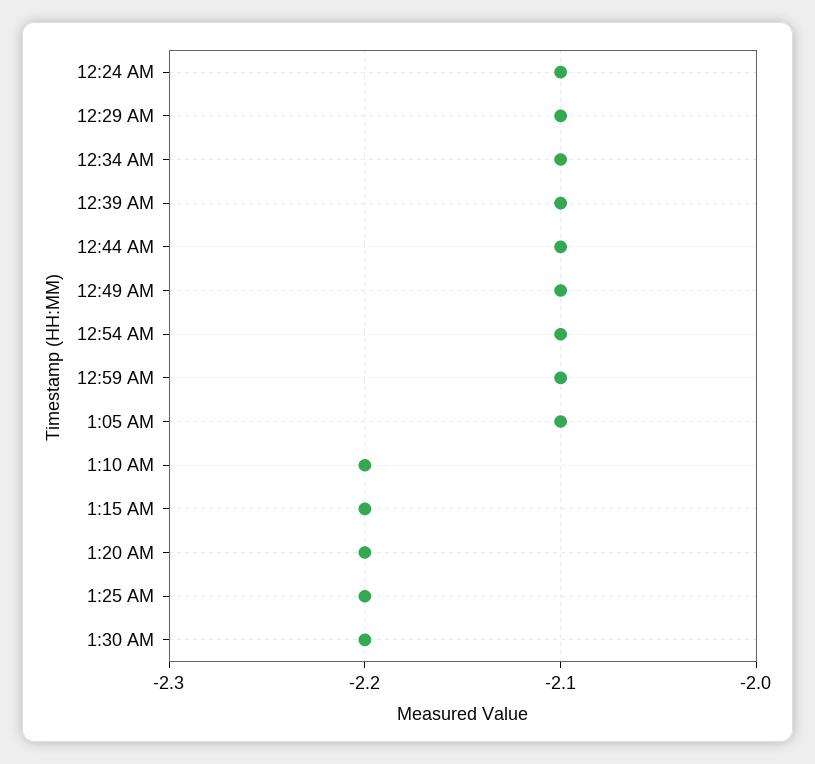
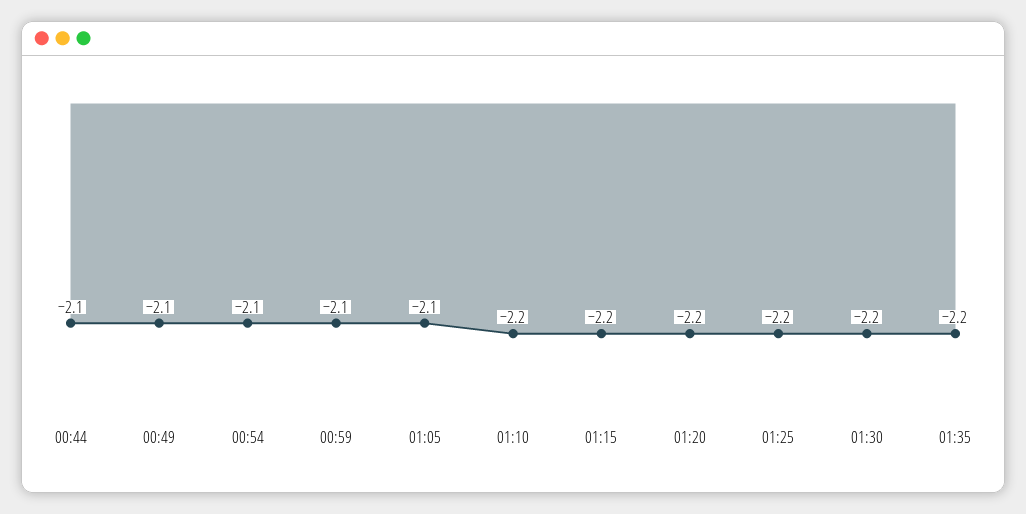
12:24 AM: -2.1 -> none
12:29 AM: -2.1 -> none
12:34 AM: -2.1 -> none
12:39 AM: -2.1 -> none
01:35: none -> -2.2

